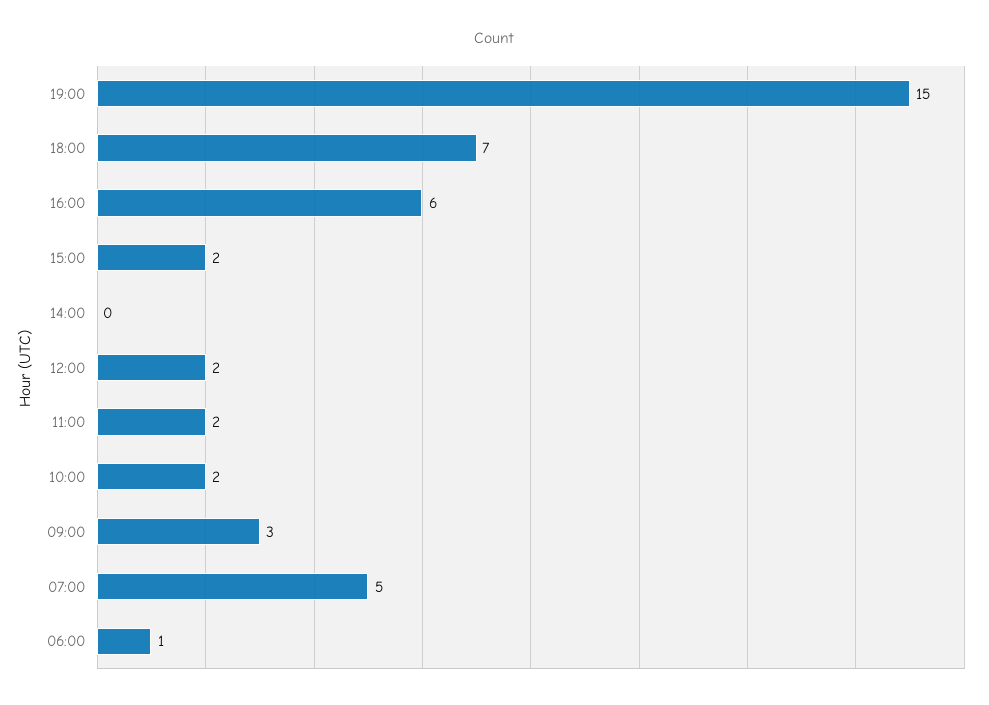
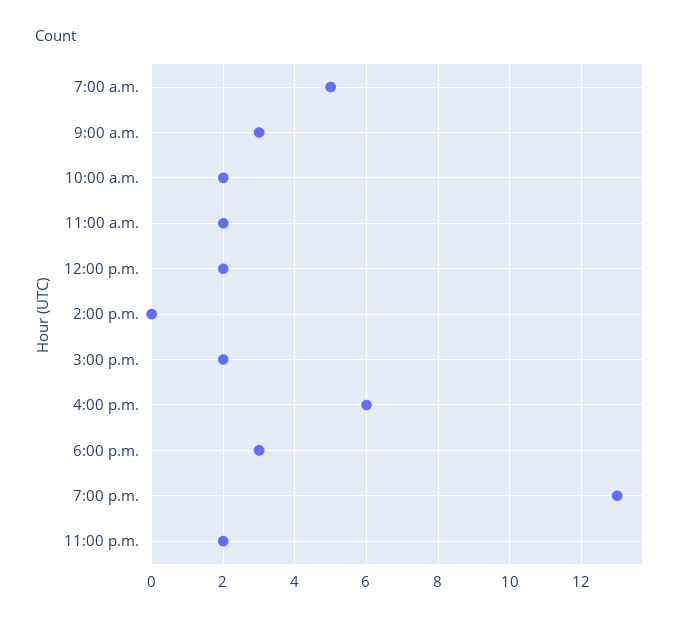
19:00: 15 -> 13
18:00: 7 -> 3
06:00: 1 -> none
11:00 p.m.: none -> 2

